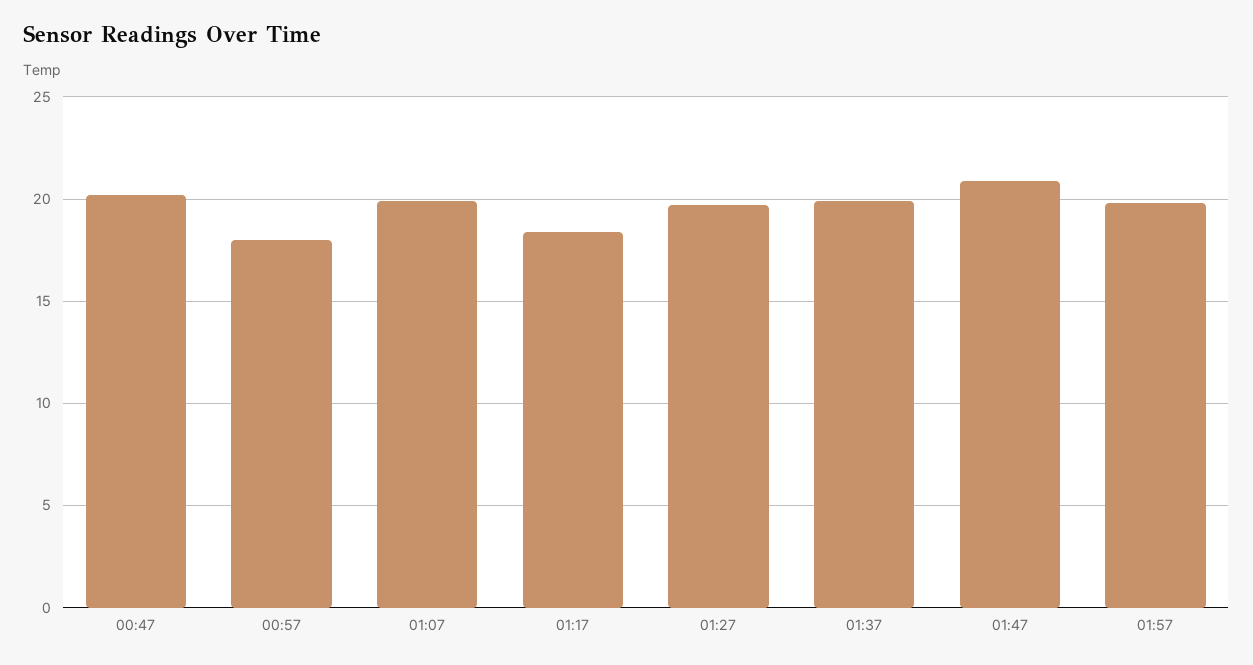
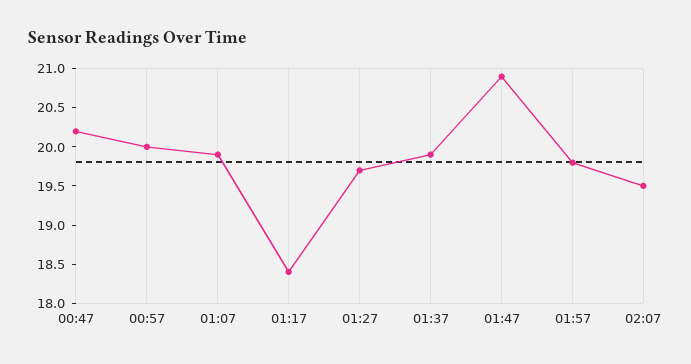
00:57: 18 -> 20
02:07: none -> 19.5

